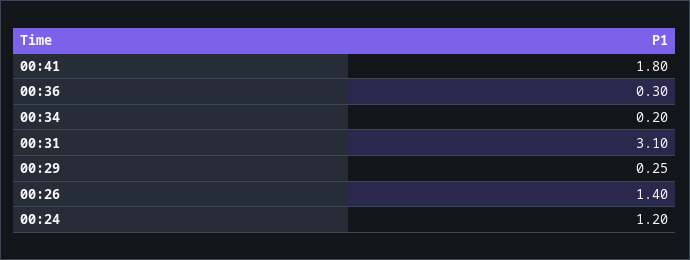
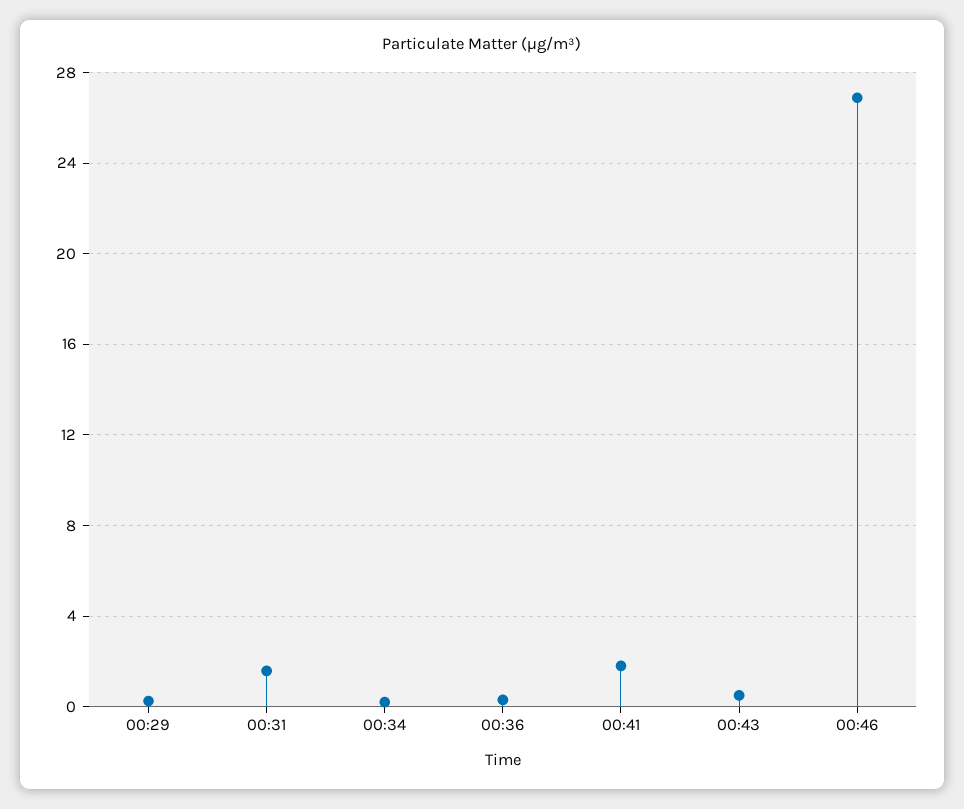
00:31: 3.1 -> 1.5
00:26: 1.4 -> none
00:24: 1.2 -> none
00:43: none -> 0.5
00:46: none -> 27

